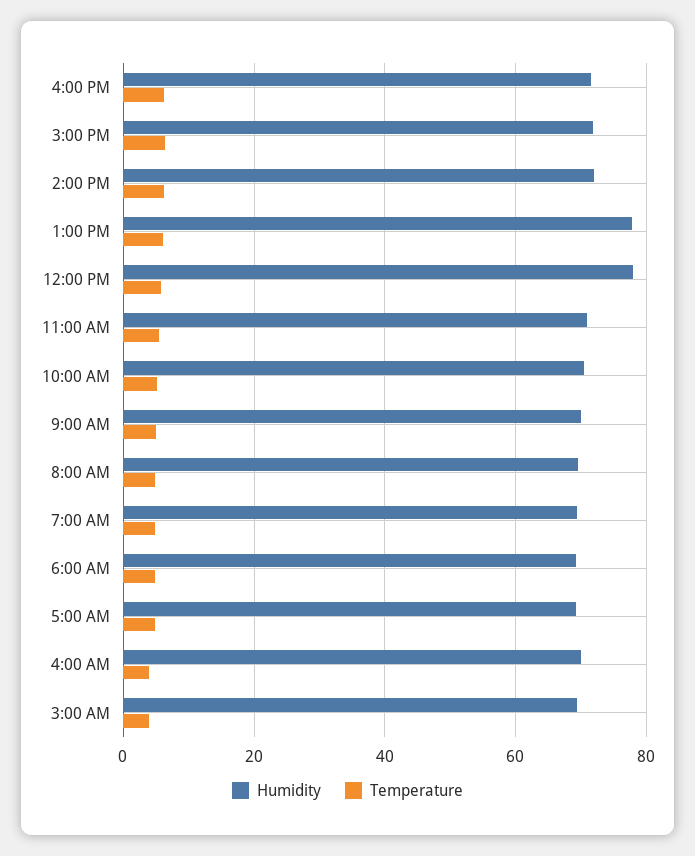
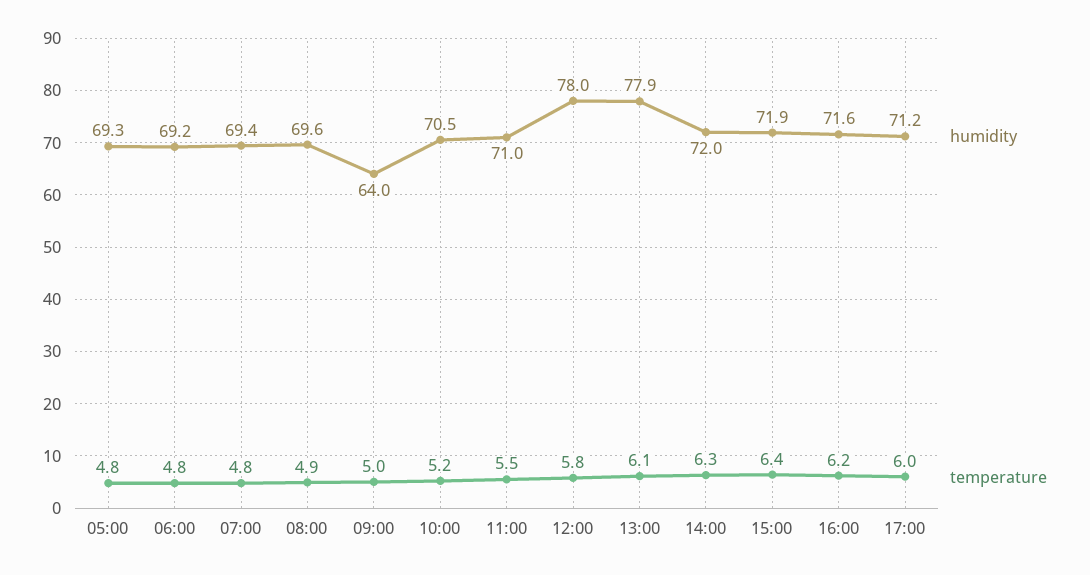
Humidity, 9:00 AM: 70 -> 64
Humidity, 4:00 AM: 70 -> none
Temperature, 4:00 AM: 4 -> none
Humidity, 3:00 AM: 70 -> none
Temperature, 3:00 AM: 4 -> none
Humidity, 17:00: none -> 71.2
Temperature, 17:00: none -> 6

